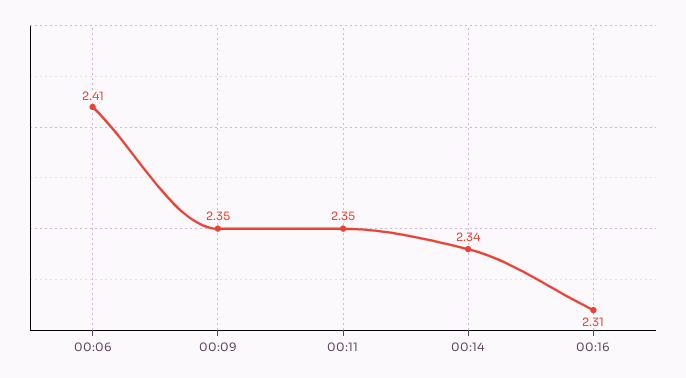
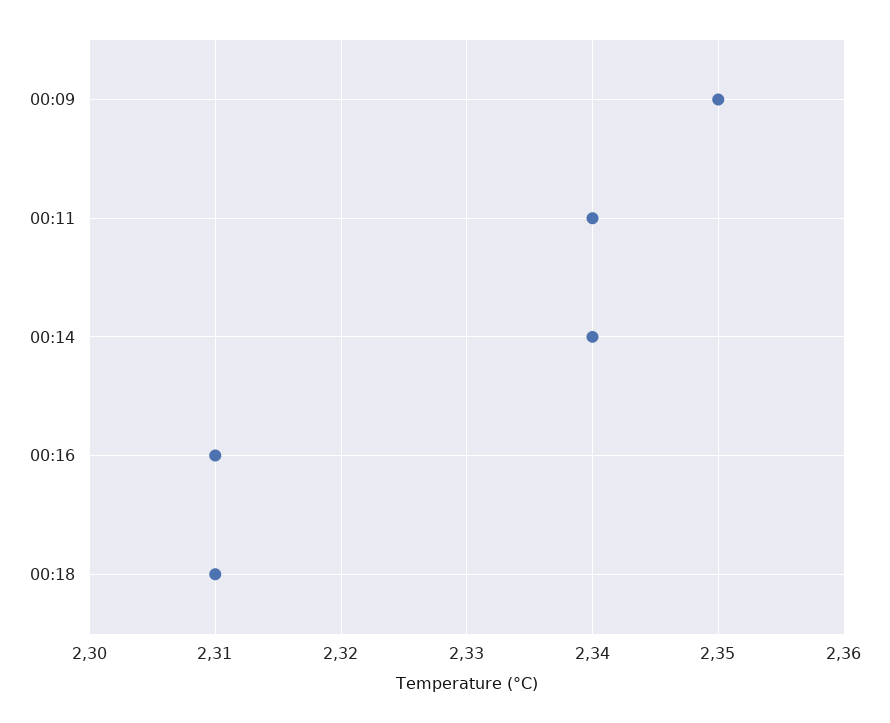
00:06: 2.41 -> none
00:11: 2.35 -> 2.34
00:18: none -> 2.31

